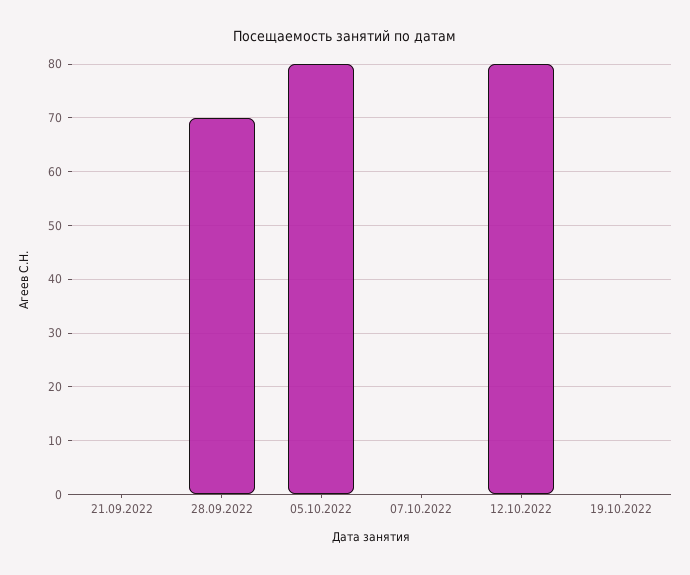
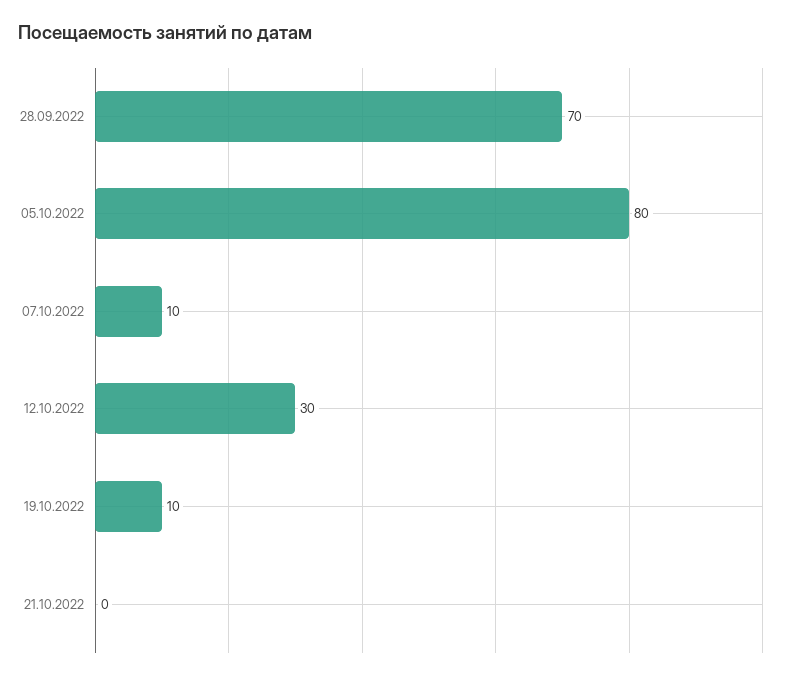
21.09.2022: 0 -> none
07.10.2022: 0 -> 10
12.10.2022: 80 -> 30
19.10.2022: 0 -> 10
21.10.2022: none -> 0

